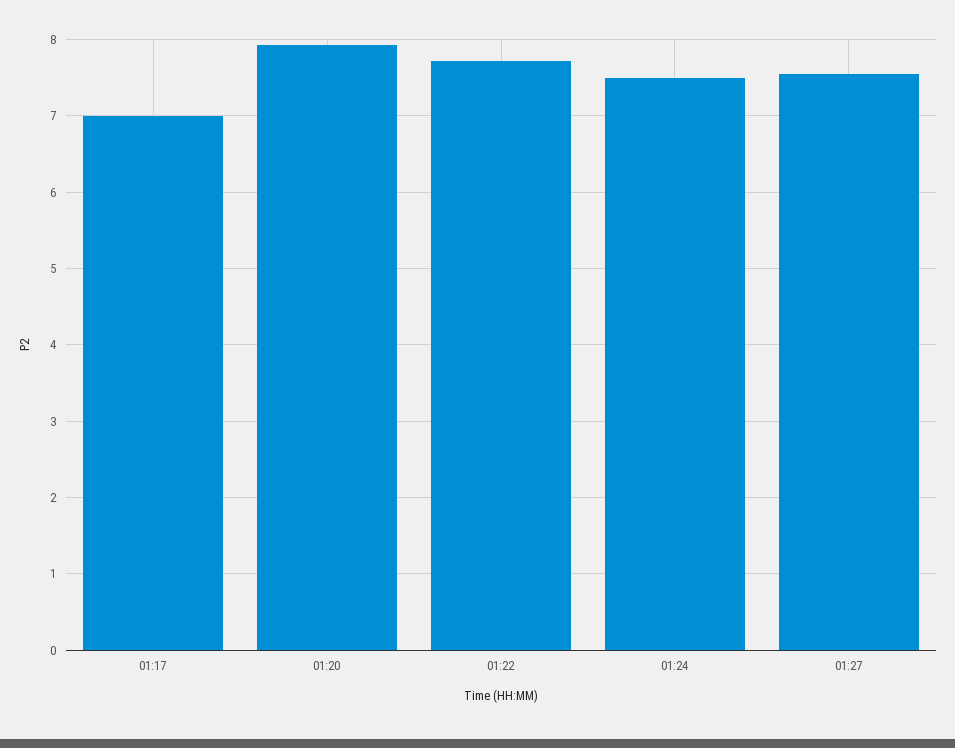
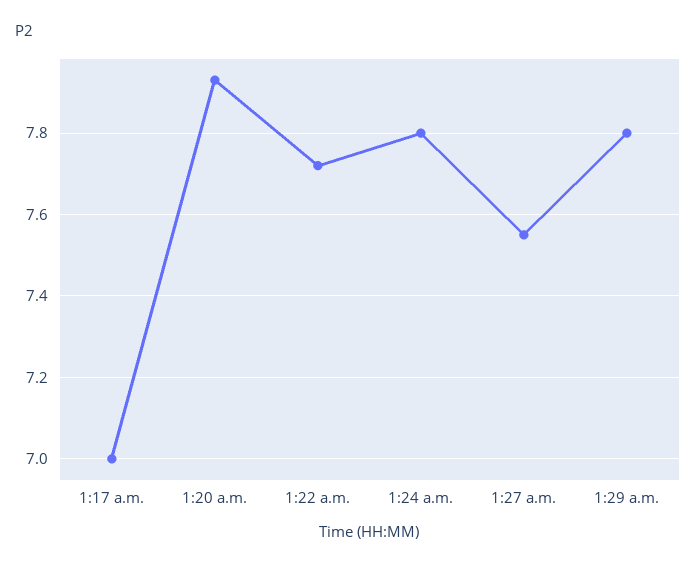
01:24: 7.5 -> 7.8
1:29 a.m.: none -> 7.8

